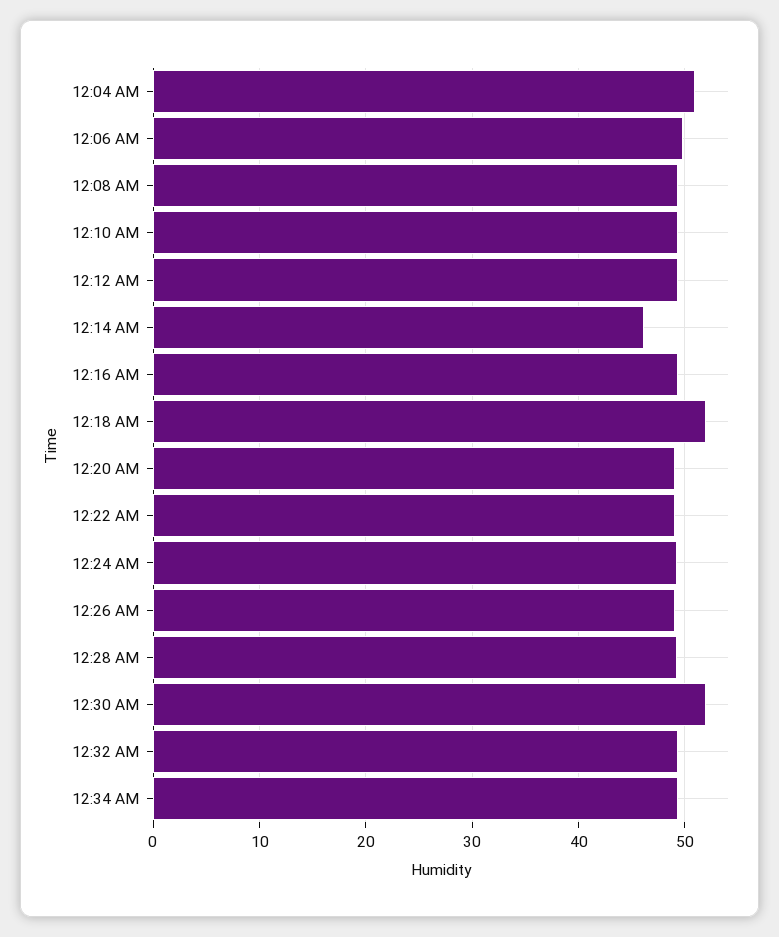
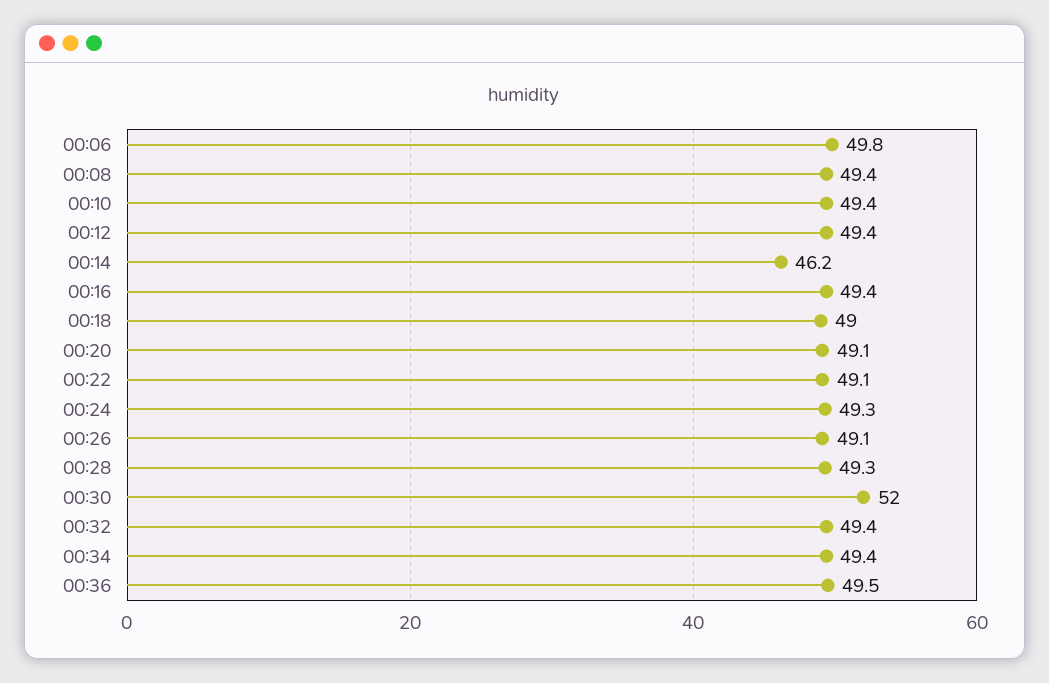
12:04 AM: 51 -> none
12:18 AM: 52 -> 49
00:36: none -> 49.5

